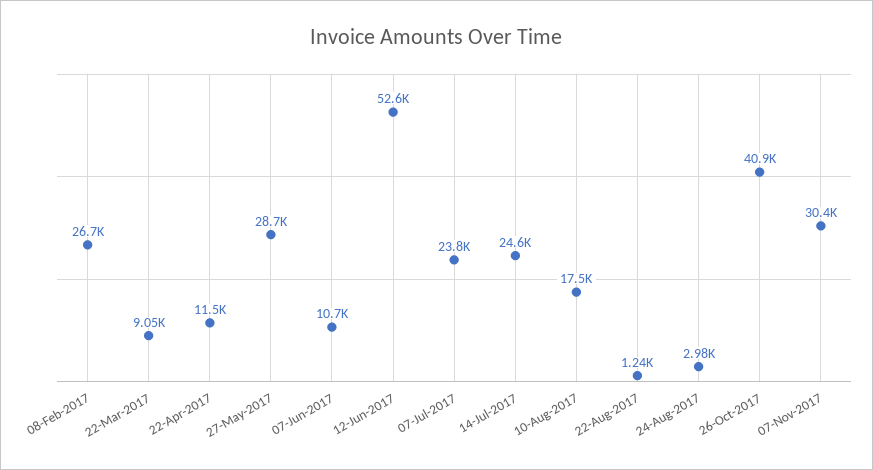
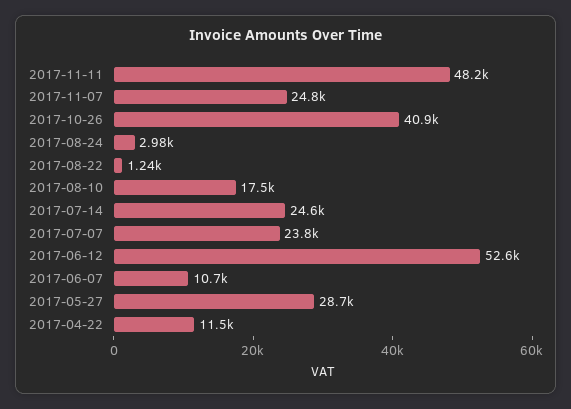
08-Feb-2017: 26700 -> none
22-Mar-2017: 9050 -> none
07-Nov-2017: 30400 -> 24800
2017-11-11: none -> 48200

